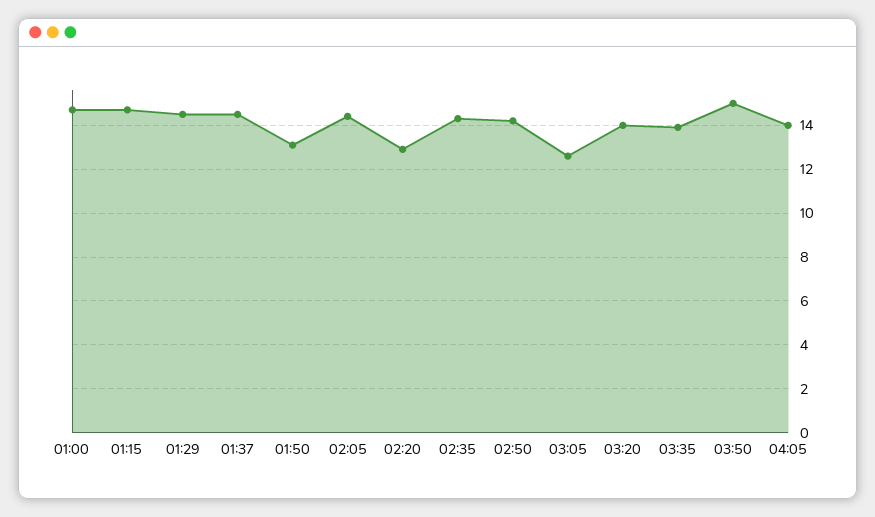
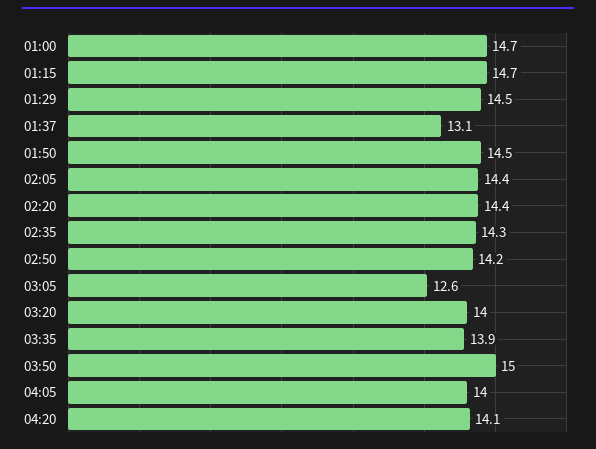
01:37: 14.5 -> 13.1
01:50: 13 -> 14.5
02:20: 13 -> 14.4
04:20: none -> 14.1

